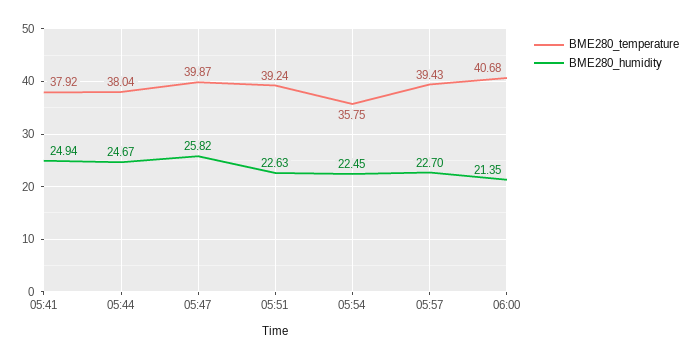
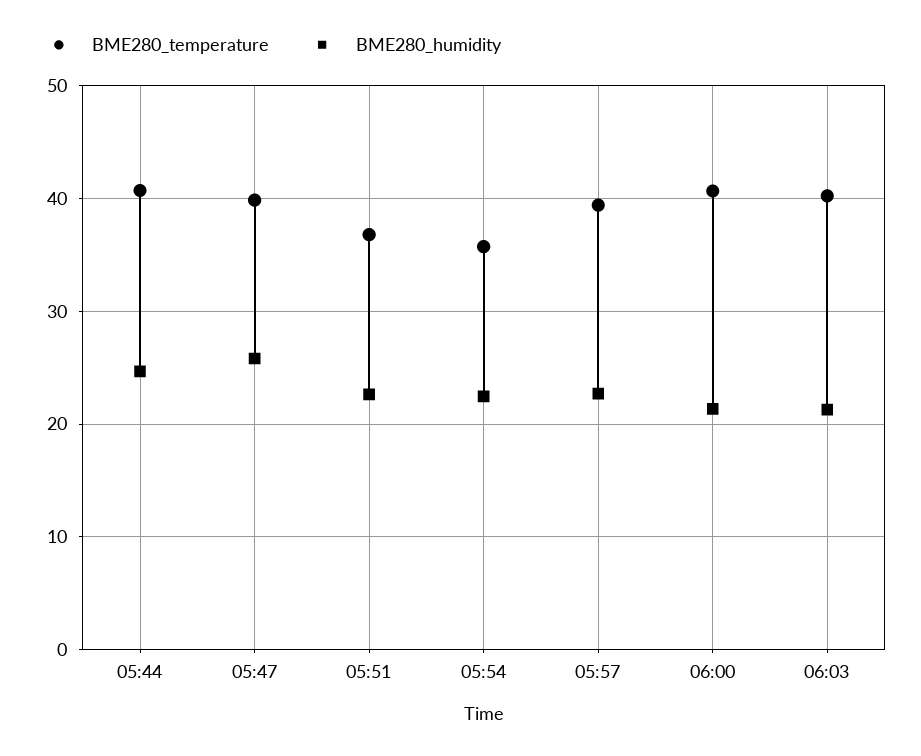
BME280_temperature, 05:41: 37.92 -> none
BME280_humidity, 05:41: 24.94 -> none
BME280_temperature, 05:44: 38.04 -> 41
BME280_temperature, 05:51: 39.24 -> 37
BME280_temperature, 06:03: none -> 40
BME280_humidity, 06:03: none -> 21

